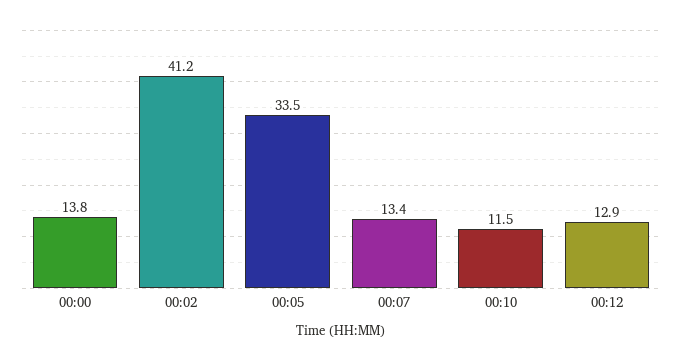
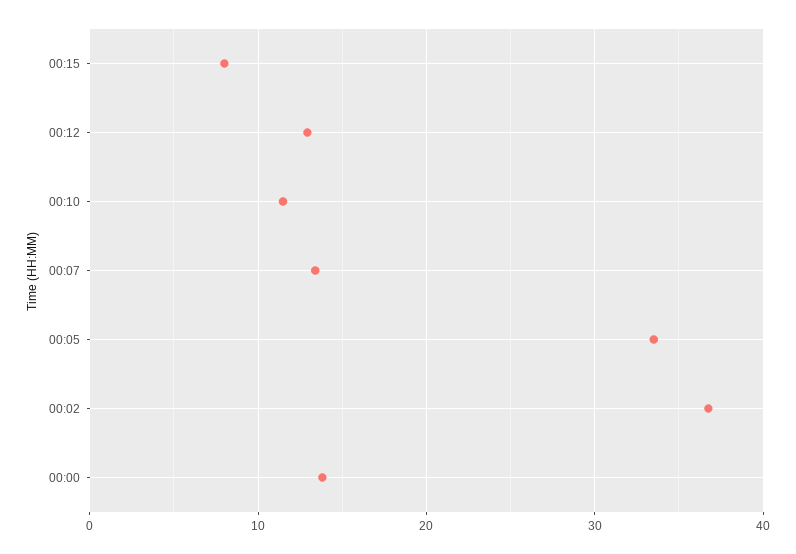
00:02: 41.2 -> 37
00:15: none -> 8

